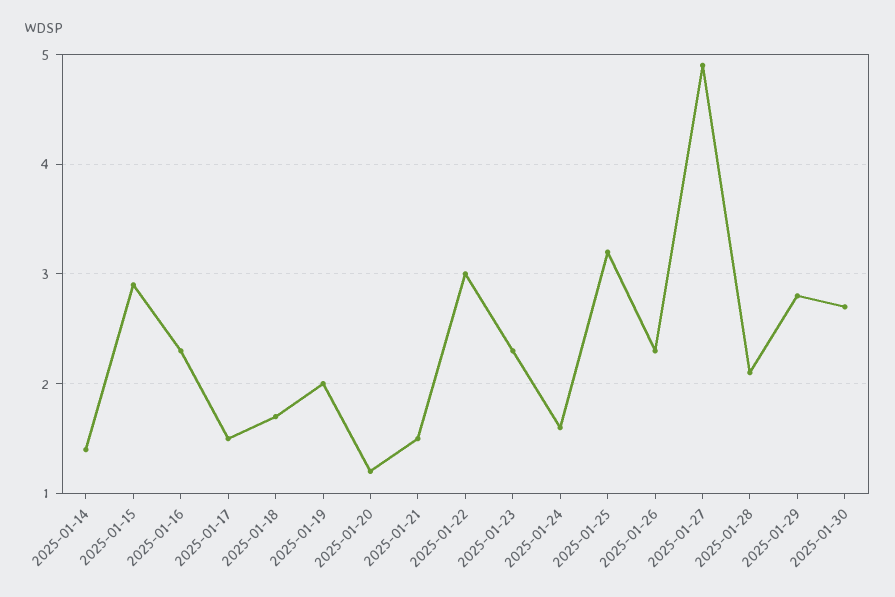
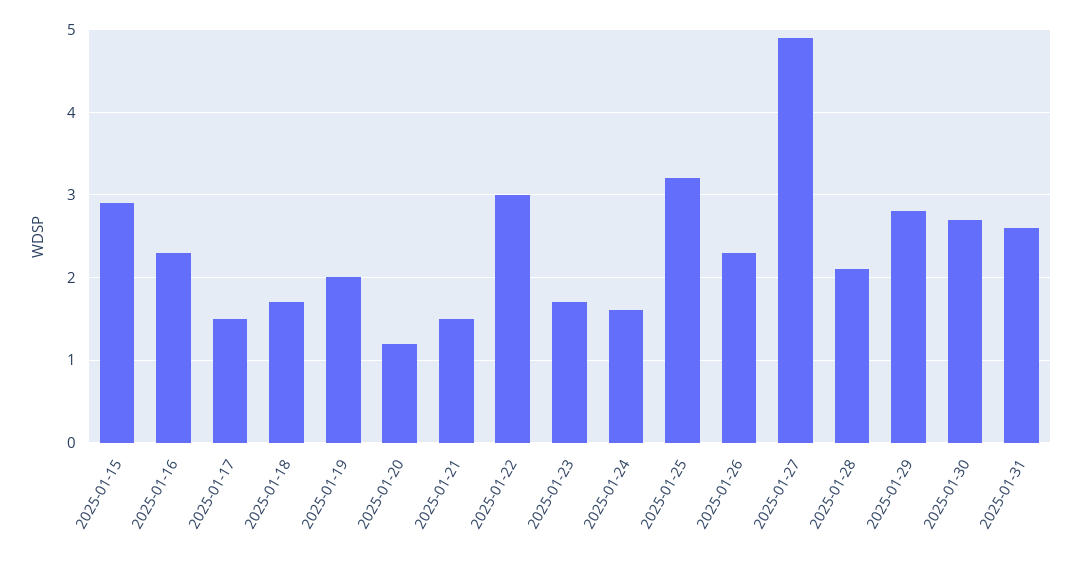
2025-01-14: 1.4 -> none
2025-01-23: 2.3 -> 1.7
2025-01-31: none -> 2.6

